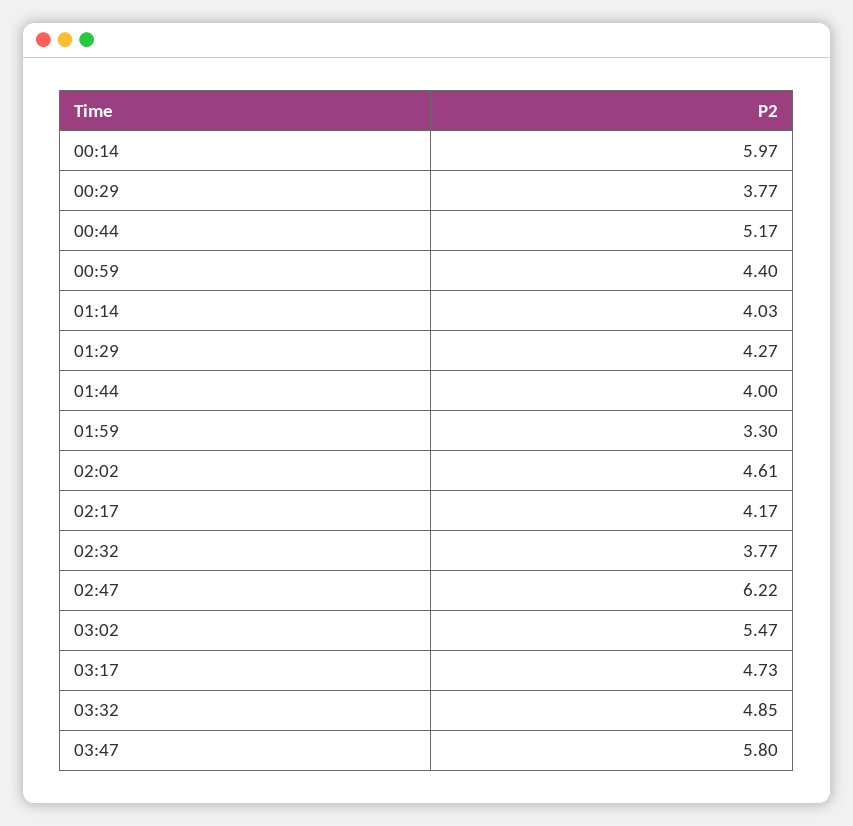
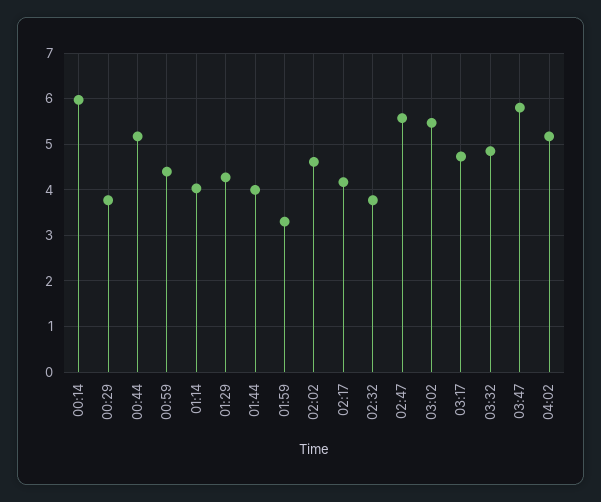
02:47: 6.22 -> 5.6
04:02: none -> 5.2

